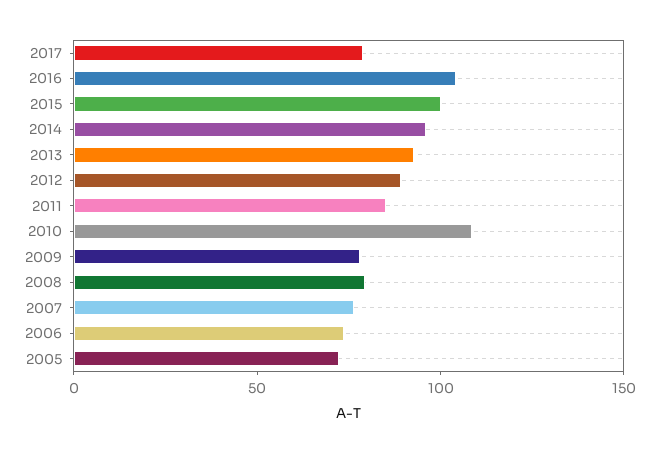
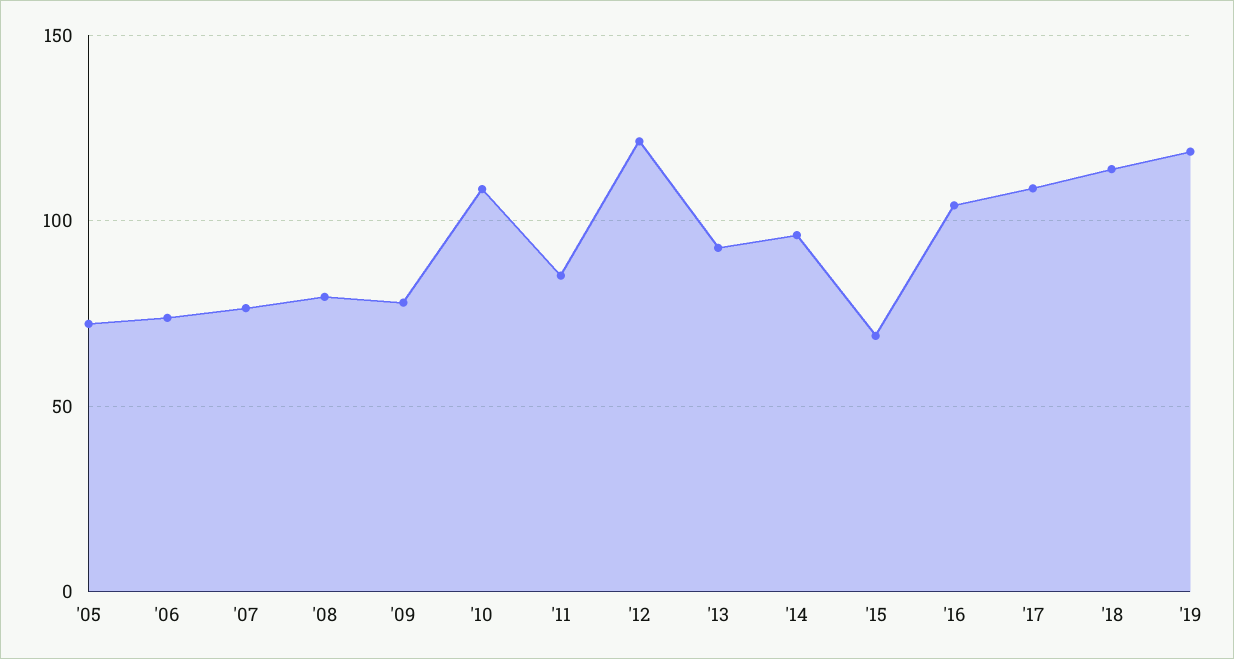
2017: 80 -> 110
2015: 100 -> 70
2012: 90 -> 120
'18: none -> 115
'19: none -> 120

